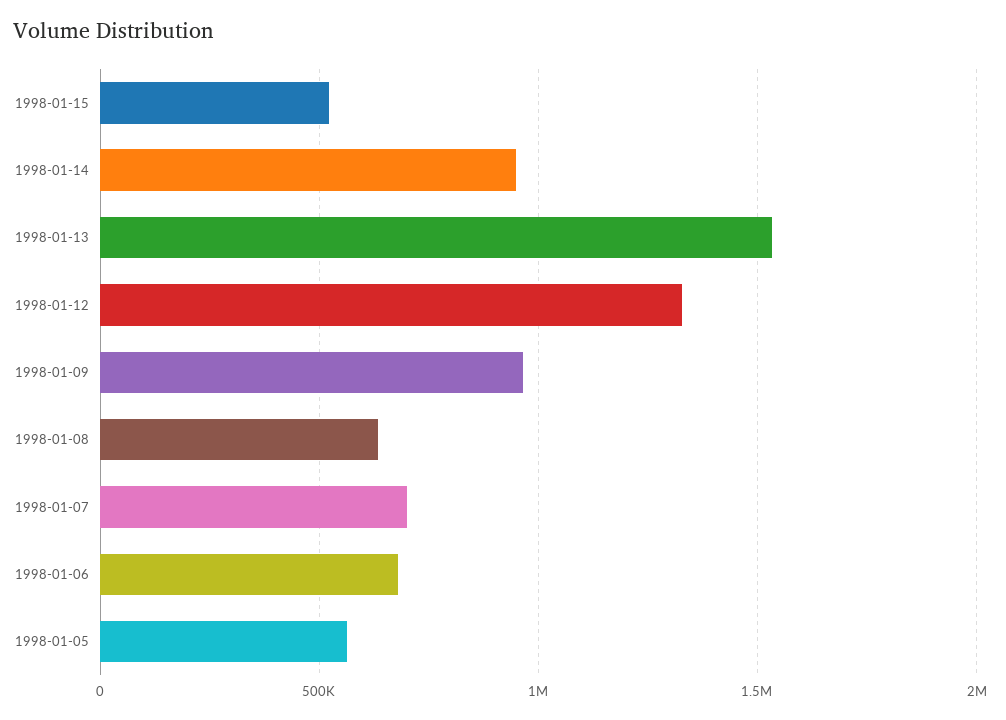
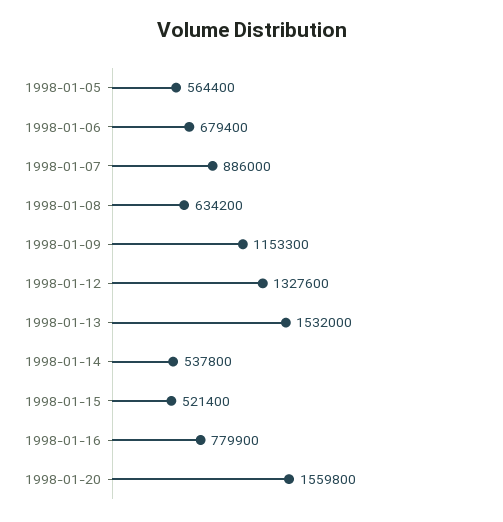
1998-01-14: 950000 -> 537800
1998-01-09: 950000 -> 1153300
1998-01-07: 700000 -> 886000
1998-01-16: none -> 779900
1998-01-20: none -> 1559800

